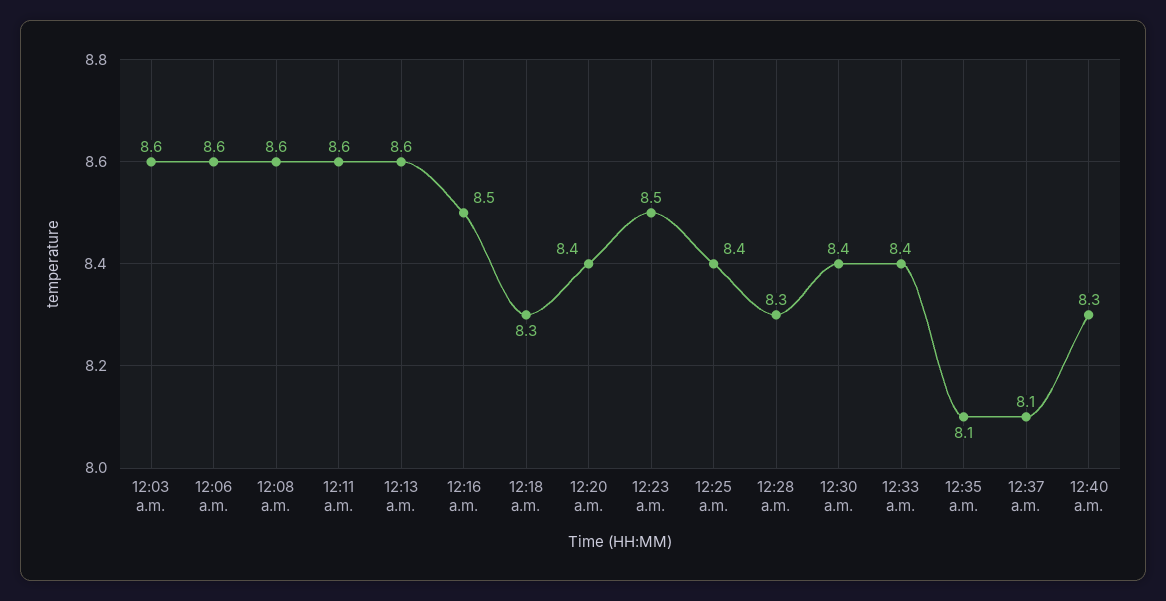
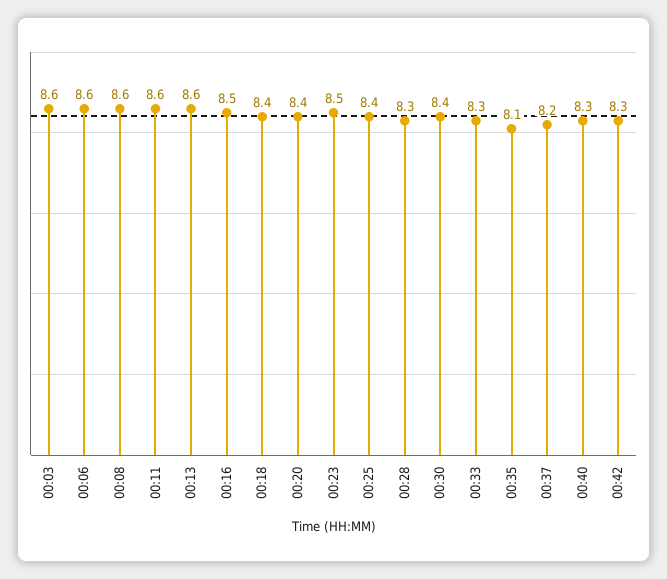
12:18 a.m.: 8.3 -> 8.4
12:33 a.m.: 8.4 -> 8.3
12:37 a.m.: 8.1 -> 8.2
00:42: none -> 8.3

